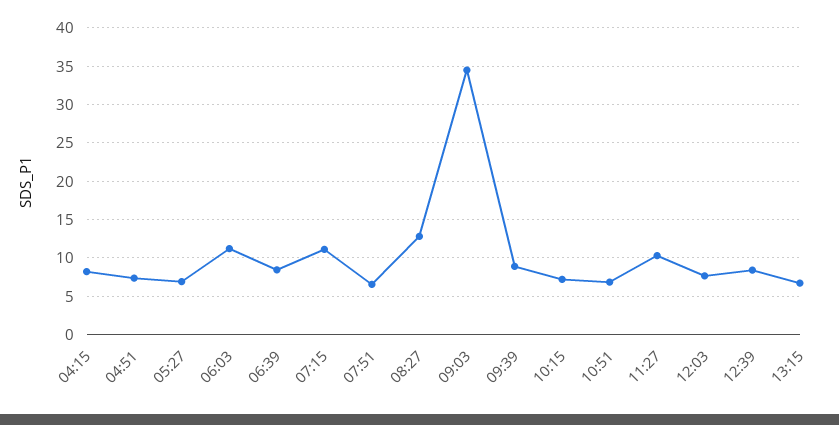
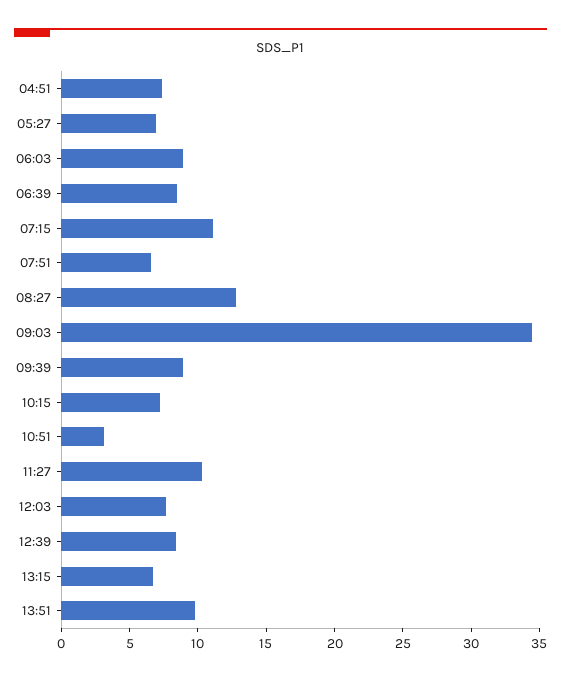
04:15: 8 -> none
06:03: 11 -> 9
10:51: 7 -> 3
13:51: none -> 10

